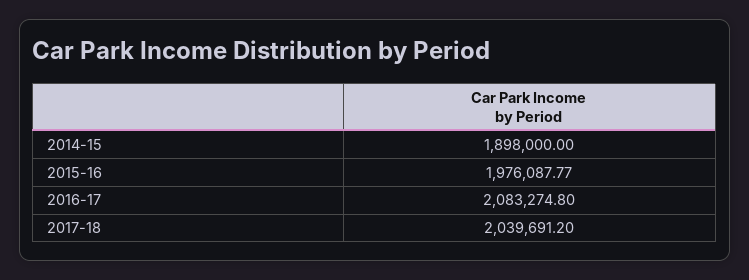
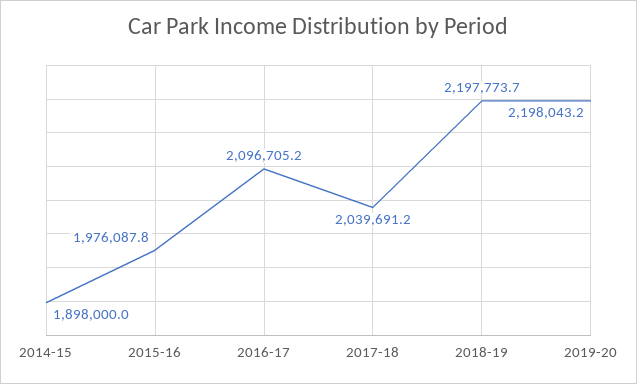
2016-17: 2083274.8 -> 2096705.2
2018-19: none -> 2197773.7
2019-20: none -> 2198043.2

